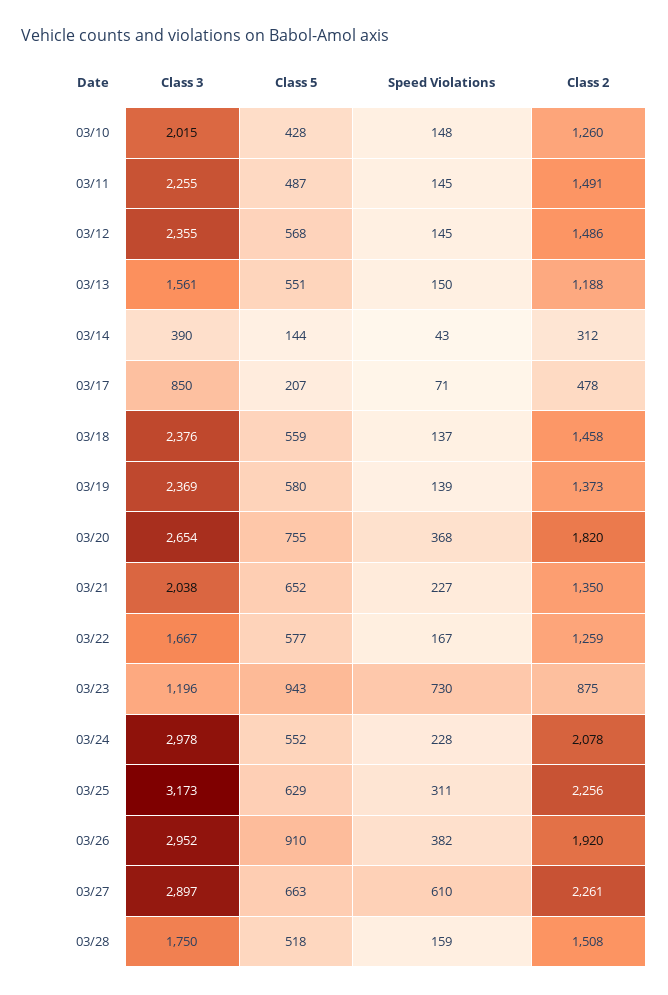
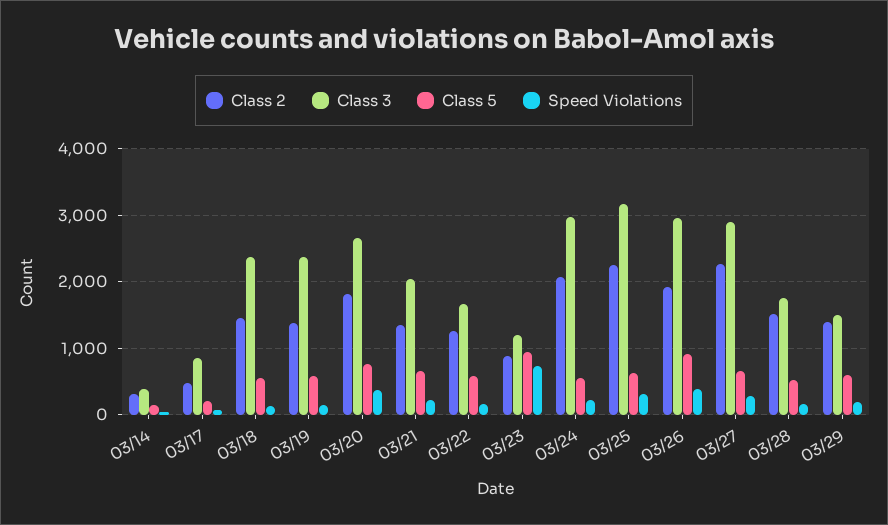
Class 3, 03/10: 2015 -> none
Class 5, 03/10: 428 -> none
Speed Violations, 03/10: 148 -> none
Class 2, 03/10: 1260 -> none
Class 3, 03/11: 2255 -> none
Class 5, 03/11: 487 -> none
Speed Violations, 03/11: 145 -> none
Class 2, 03/11: 1491 -> none
Class 3, 03/12: 2355 -> none
Class 5, 03/12: 568 -> none
Speed Violations, 03/12: 145 -> none
Class 2, 03/12: 1486 -> none
Class 3, 03/13: 1561 -> none
Class 5, 03/13: 551 -> none
Speed Violations, 03/13: 150 -> none
Class 2, 03/13: 1188 -> none
Speed Violations, 03/27: 610 -> 300
Class 2, 03/29: none -> 1400
Class 3, 03/29: none -> 1500
Class 5, 03/29: none -> 600
Speed Violations, 03/29: none -> 200

